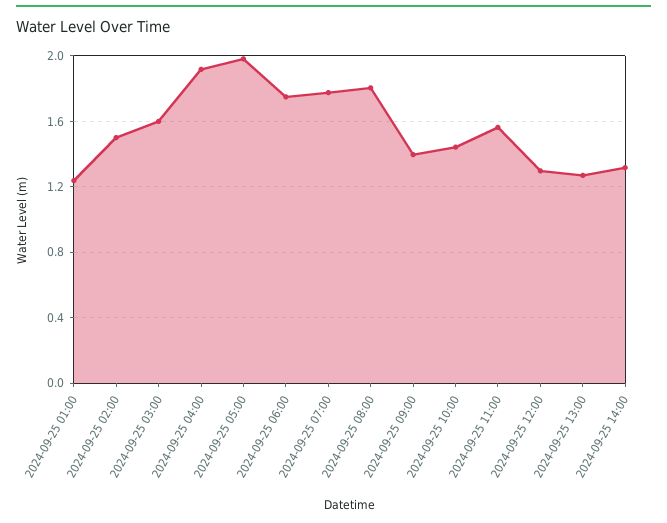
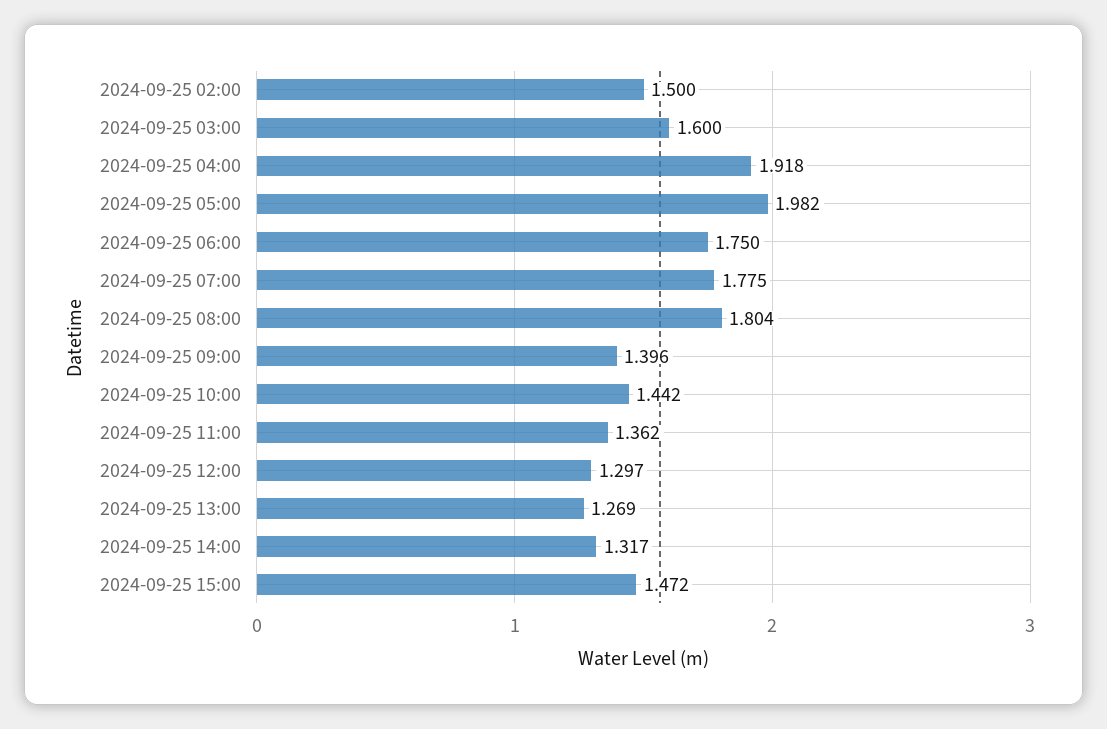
2024-09-25 01:00: 1.25 -> none
2024-09-25 11:00: 1.55 -> 1.362
2024-09-25 15:00: none -> 1.472

